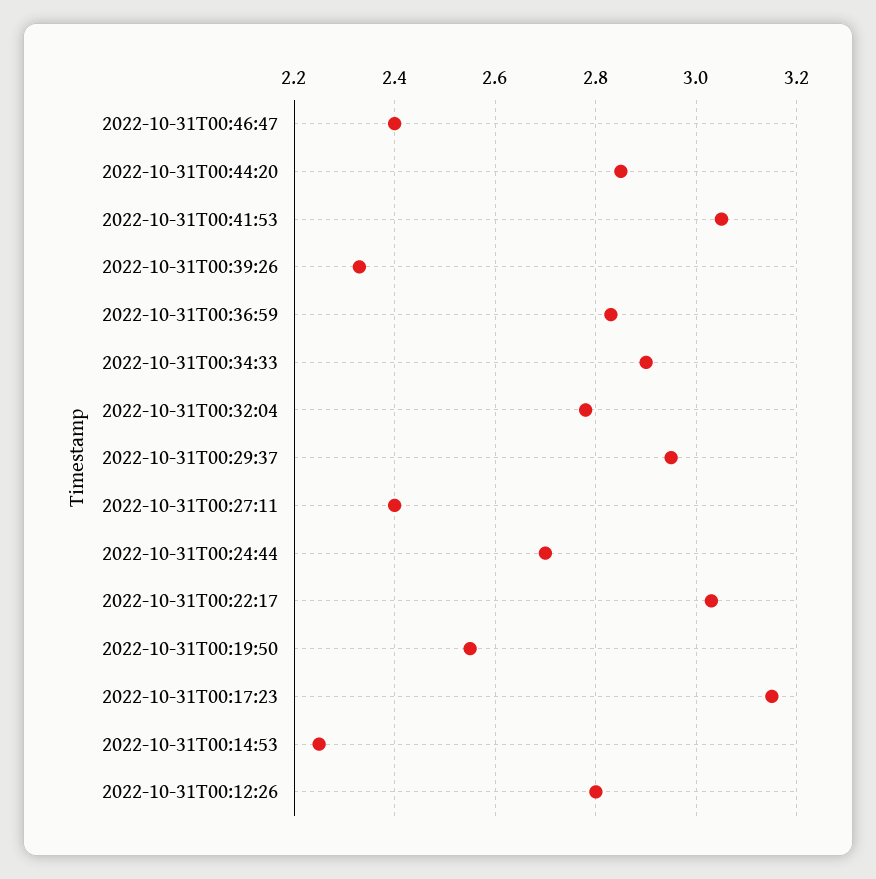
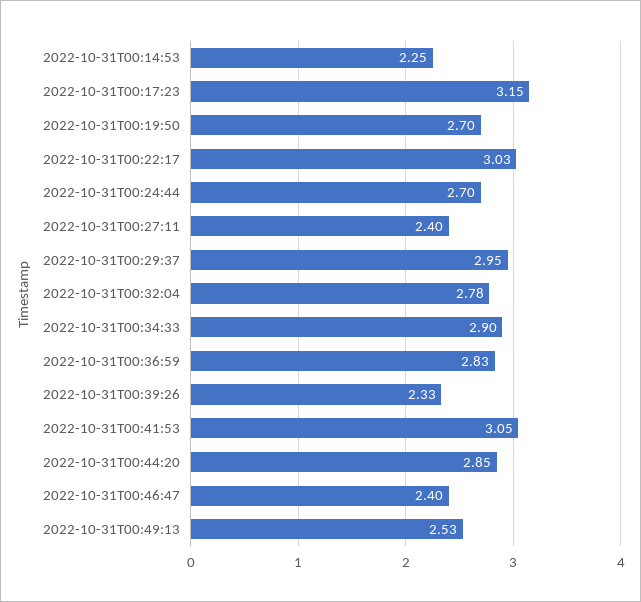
2022-10-31T00:19:50: 2.55 -> 2.7
2022-10-31T00:12:26: 2.8 -> none
2022-10-31T00:49:13: none -> 2.53

